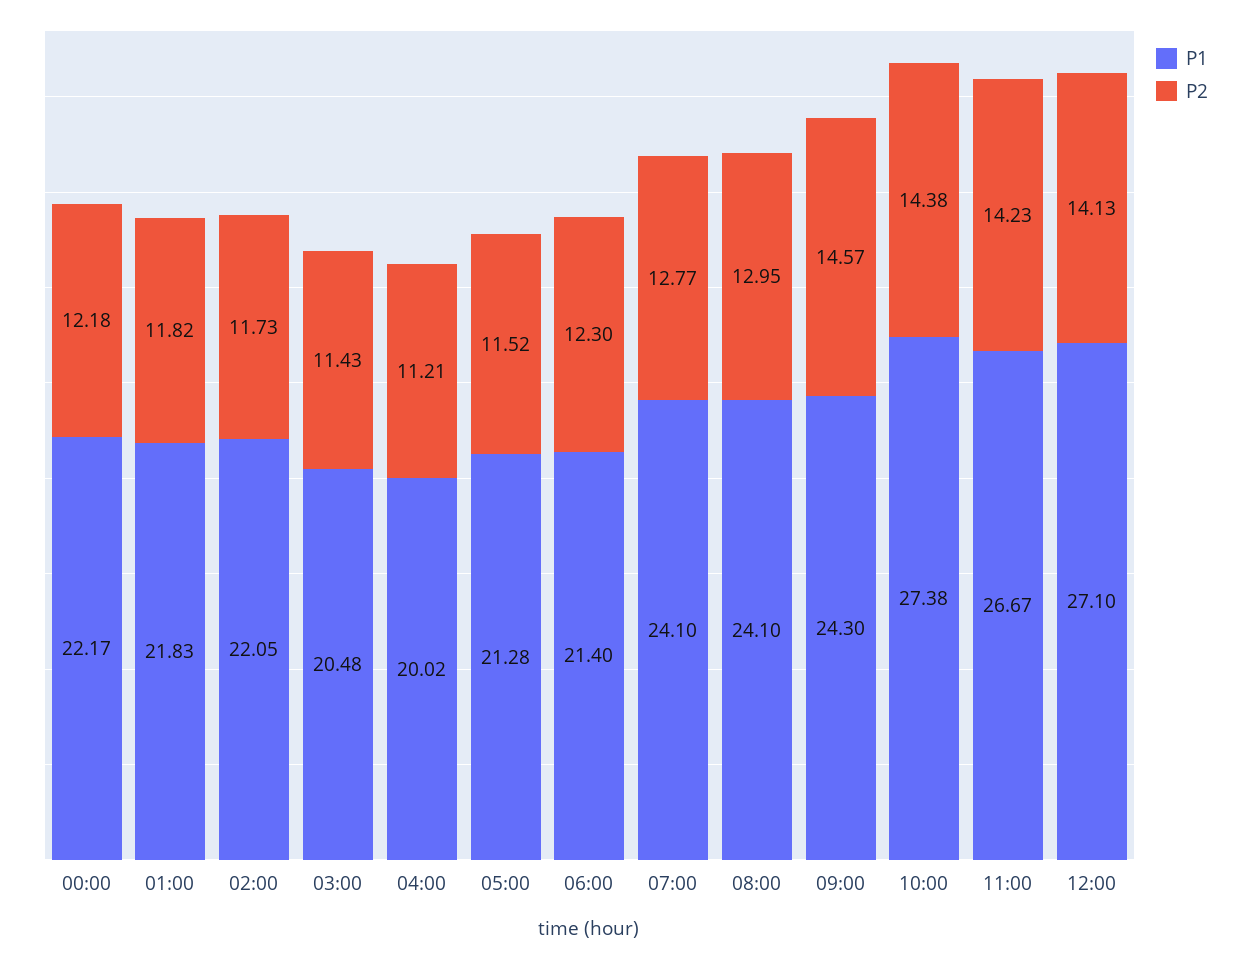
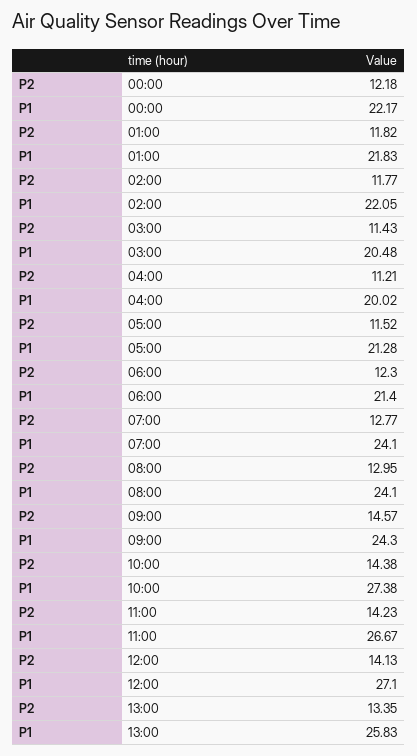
P2, 02:00: 11.73 -> 11.77
P2, 13:00: none -> 13.35
P1, 13:00: none -> 25.83

